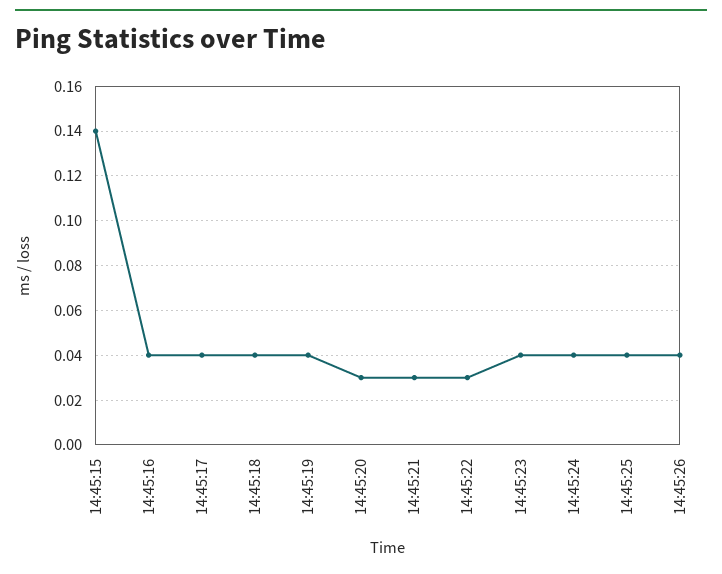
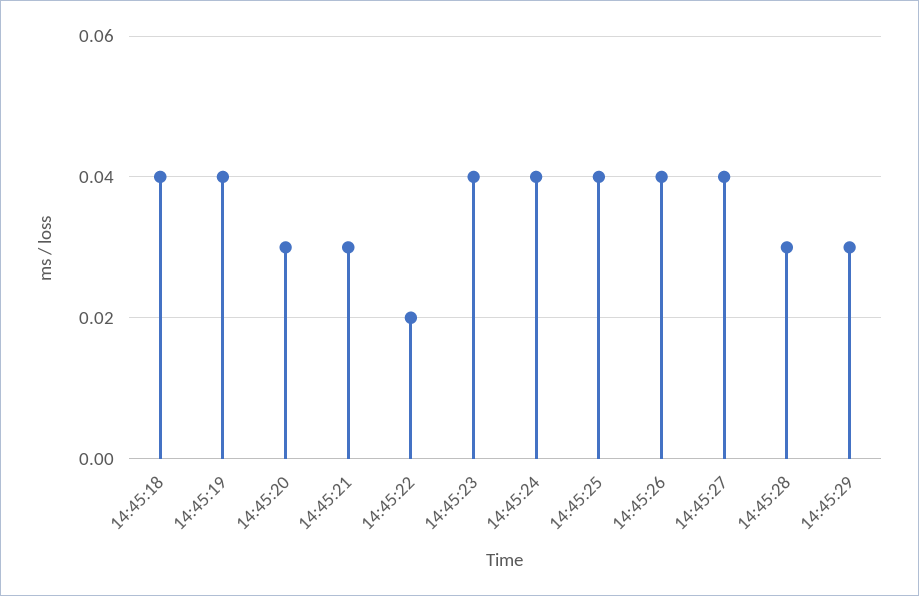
14:45:15: 0.14 -> none
14:45:16: 0.04 -> none
14:45:17: 0.04 -> none
14:45:22: 0.03 -> 0.02
14:45:27: none -> 0.04
14:45:28: none -> 0.03
14:45:29: none -> 0.03

